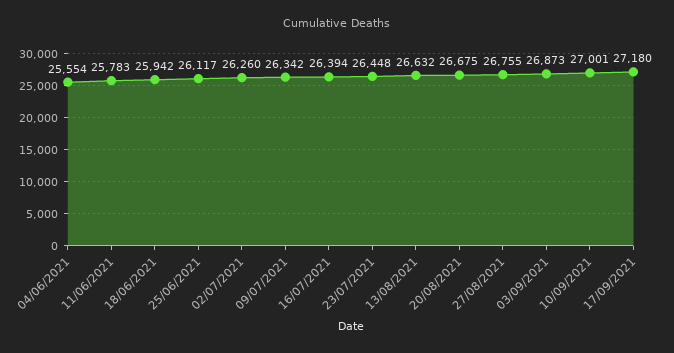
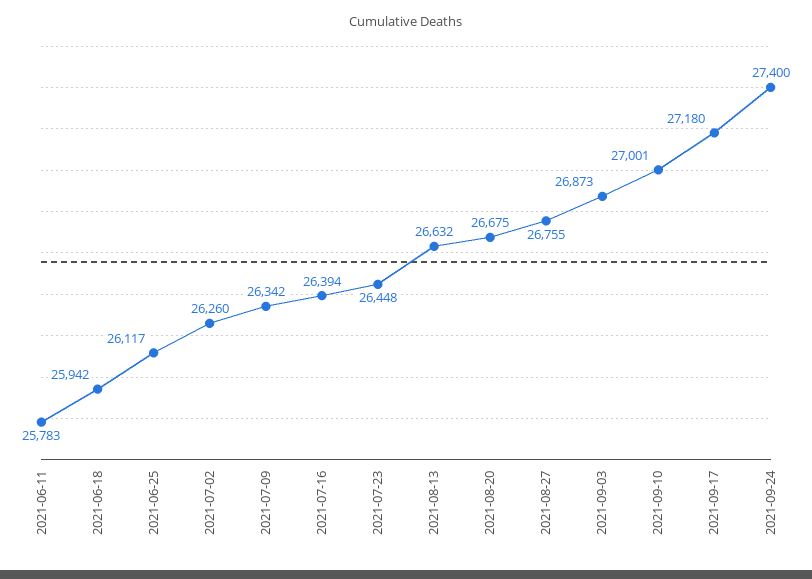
04/06/2021: 25554 -> none
2021-09-24: none -> 27400

